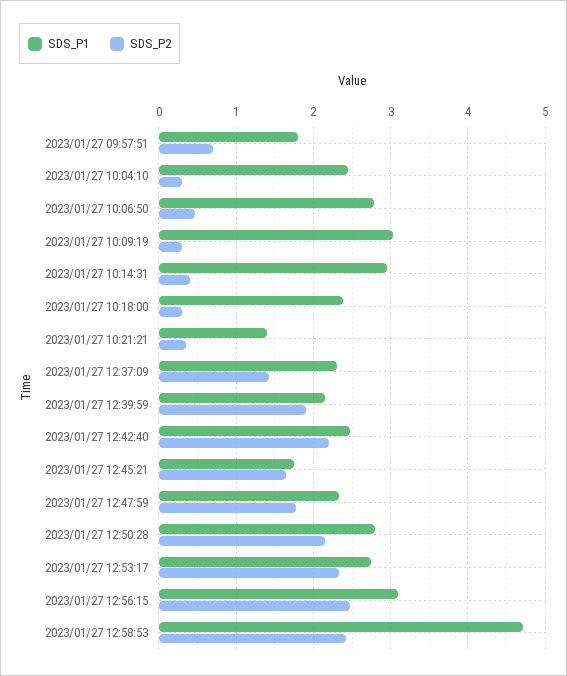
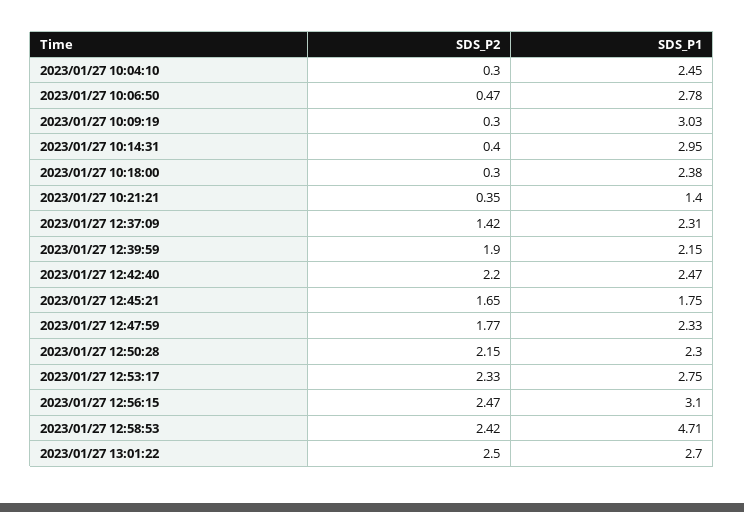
SDS_P1, 2023/01/27 09:57:51: 1.8 -> none
SDS_P2, 2023/01/27 09:57:51: 0.7 -> none
SDS_P1, 2023/01/27 12:50:28: 2.8 -> 2.3
SDS_P2, 2023/01/27 13:01:22: none -> 2.5
SDS_P1, 2023/01/27 13:01:22: none -> 2.7

